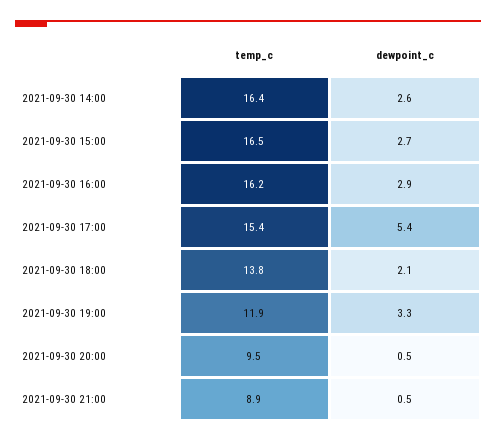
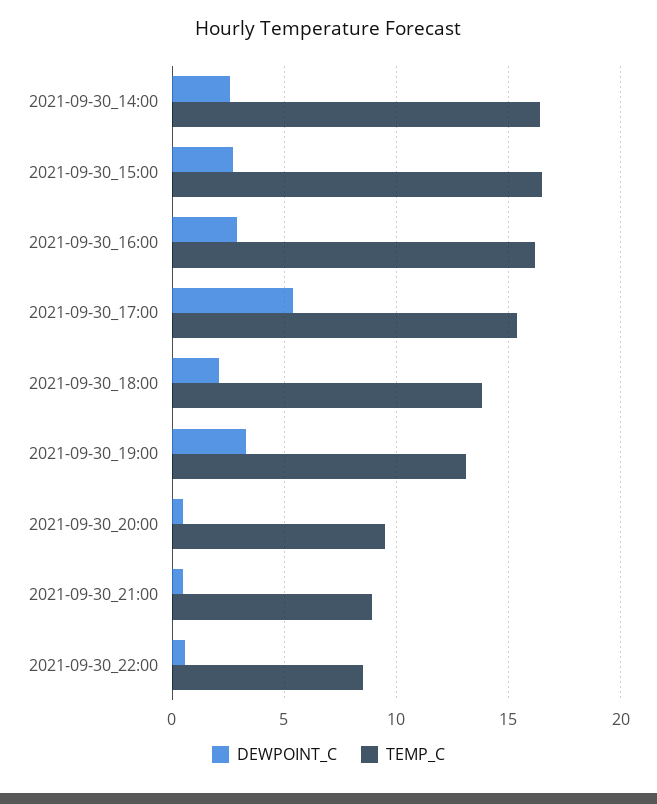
temp_c, 2021-09-30 19:00: 11.9 -> 13
dewpoint_c, 2021-09-30_22:00: none -> 0.5
temp_c, 2021-09-30_22:00: none -> 8.5

